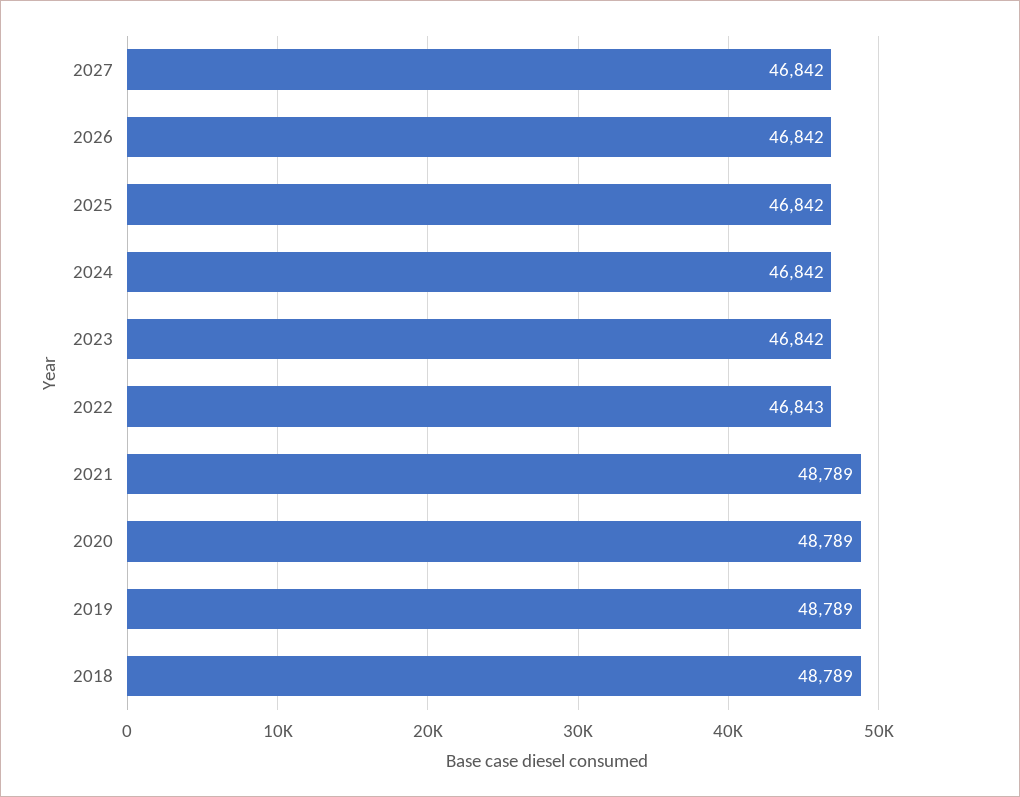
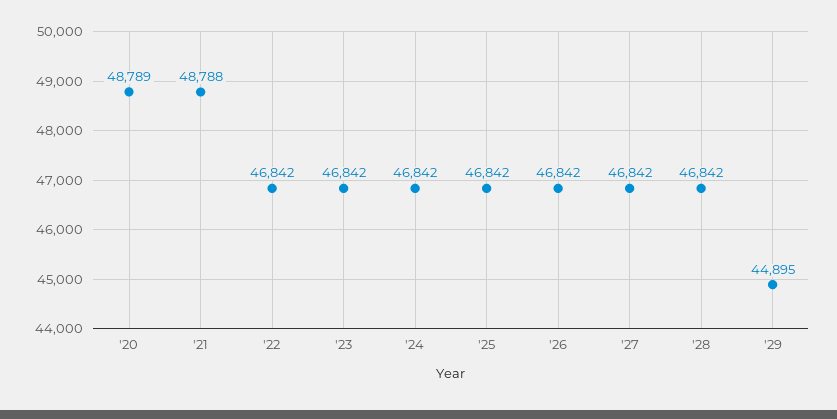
2022: 46843 -> 46842
2021: 48789 -> 48788
2019: 48789 -> none
2018: 48789 -> none
'28: none -> 46842
'29: none -> 44895

